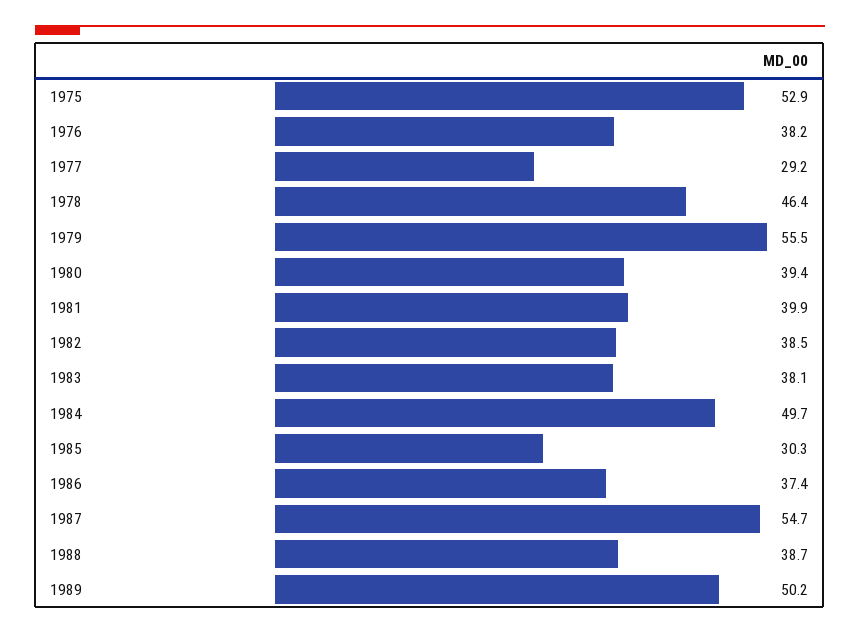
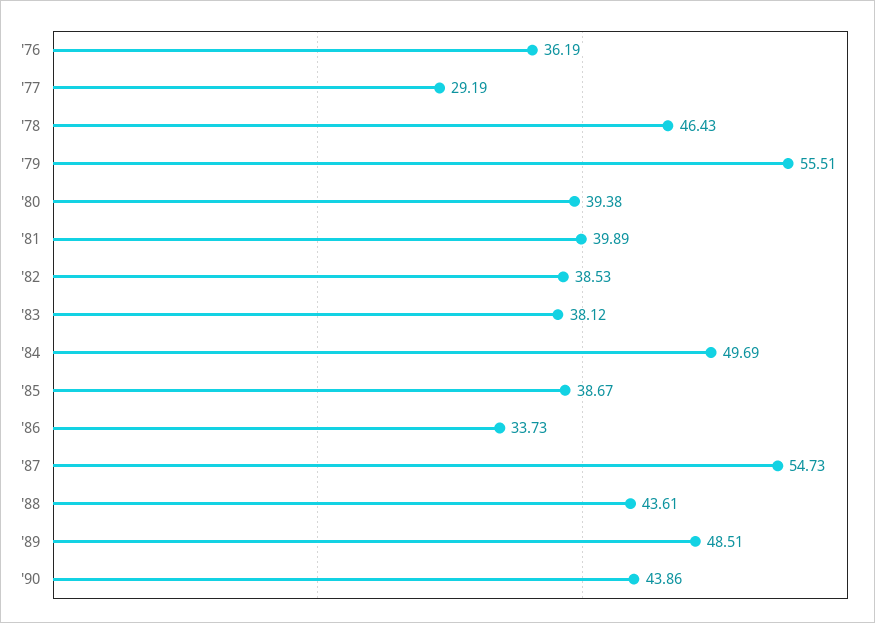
1975: 52.9 -> none
1976: 38.2 -> 36.19
1985: 30.3 -> 38.67
1986: 37.4 -> 33.73
1988: 38.7 -> 43.61
1989: 50.2 -> 48.51
'90: none -> 43.86

